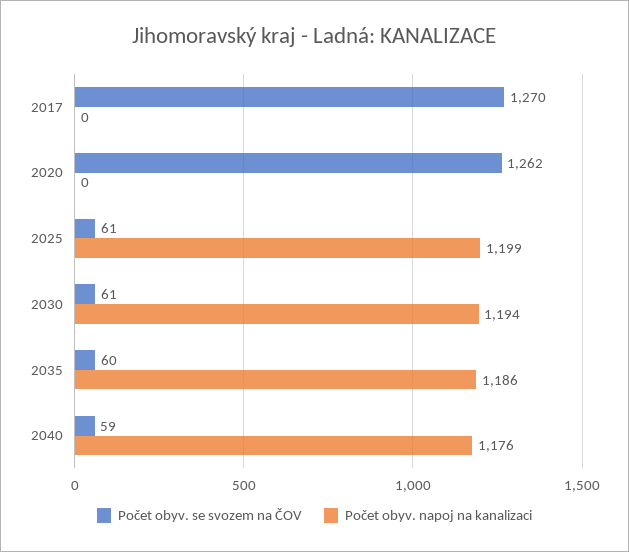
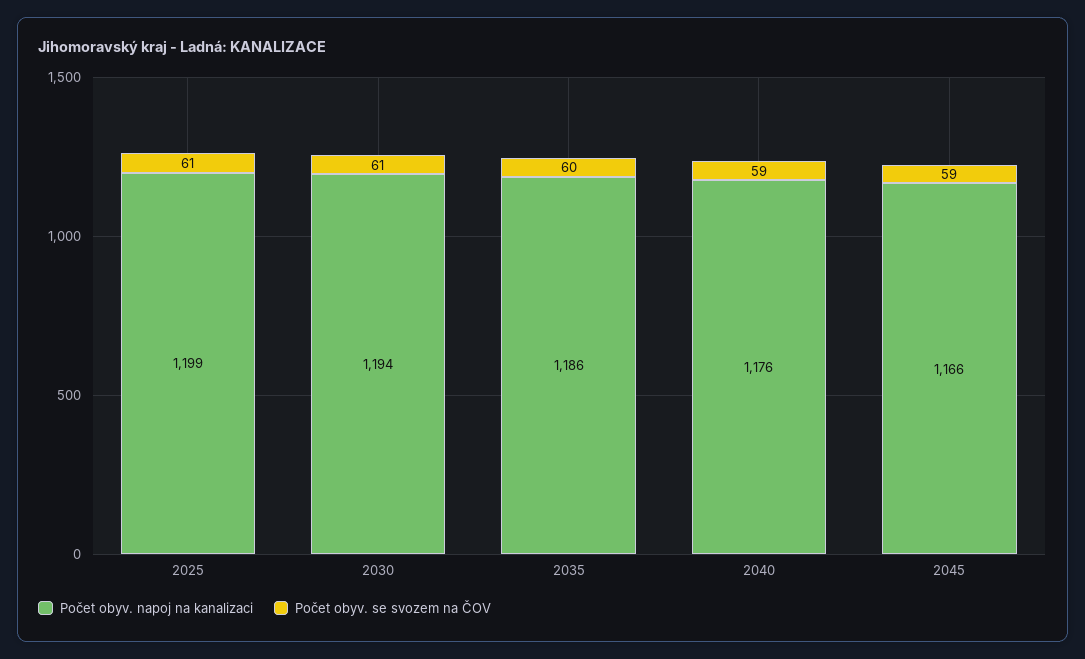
Počet obyv. se svozem na ČOV, 2017: 1270 -> none
Počet obyv. napoj na kanalizaci, 2017: 0 -> none
Počet obyv. se svozem na ČOV, 2020: 1262 -> none
Počet obyv. napoj na kanalizaci, 2020: 0 -> none
Počet obyv. napoj na kanalizaci, 2045: none -> 1166
Počet obyv. se svozem na ČOV, 2045: none -> 59

